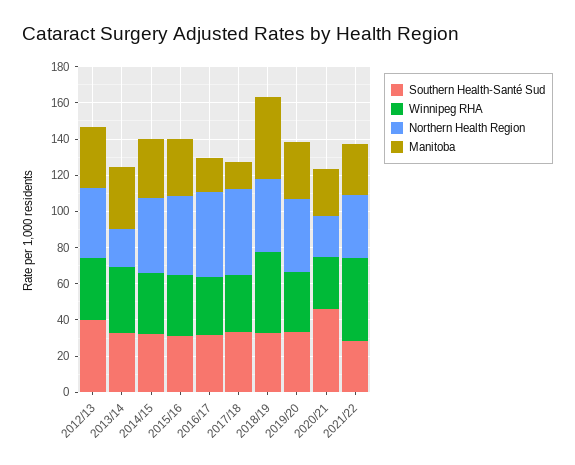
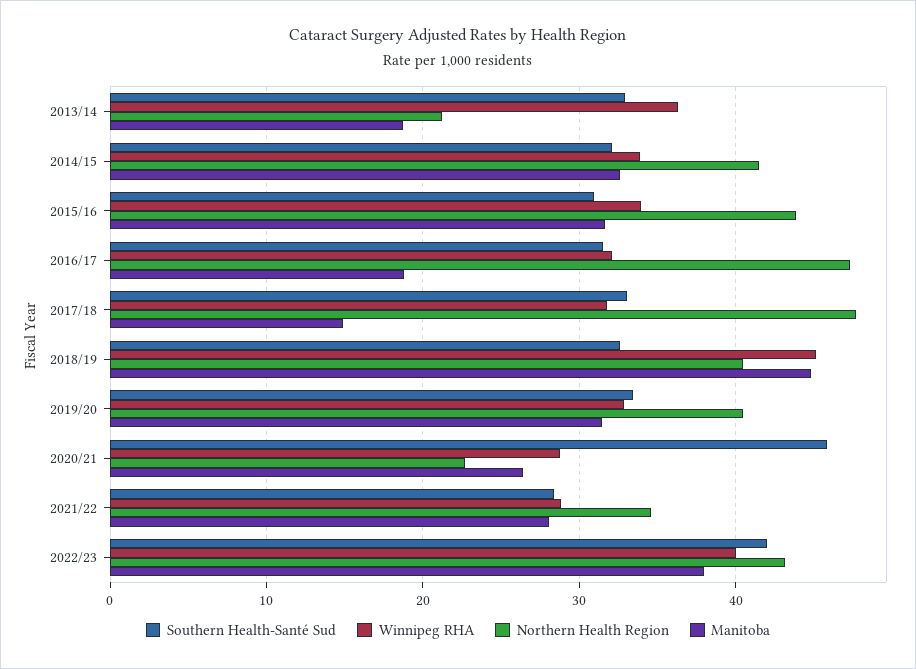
Southern Health-Santé Sud, 2012/13: 40 -> none
Winnipeg RHA, 2012/13: 35 -> none
Northern Health Region, 2012/13: 40 -> none
Manitoba, 2012/13: 35 -> none
Manitoba, 2013/14: 35 -> 19
Winnipeg RHA, 2021/22: 45 -> 29
Southern Health-Santé Sud, 2022/23: none -> 42
Winnipeg RHA, 2022/23: none -> 40
Northern Health Region, 2022/23: none -> 43
Manitoba, 2022/23: none -> 38

